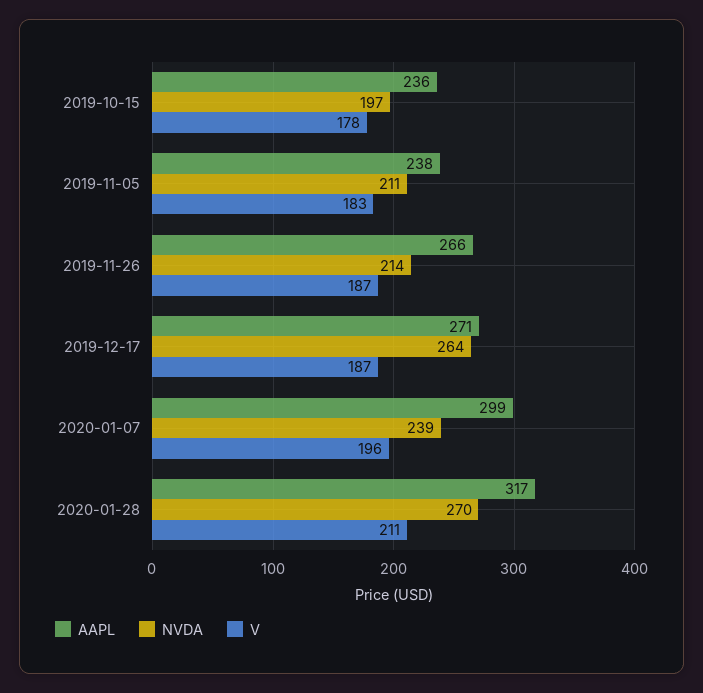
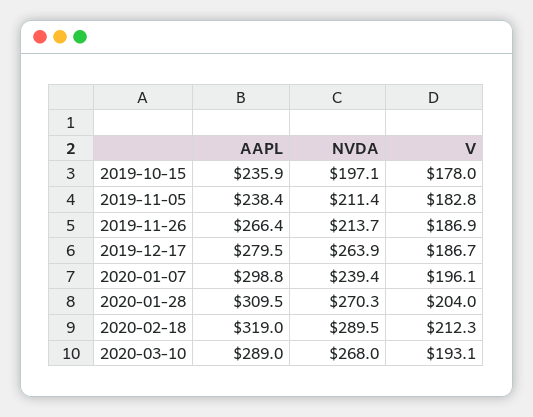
AAPL, 2019-12-17: 271 -> 279.5
AAPL, 2020-01-28: 317 -> 309.5
V, 2020-01-28: 211 -> 204
AAPL, 2020-02-18: none -> 319
NVDA, 2020-02-18: none -> 289.5
V, 2020-02-18: none -> 212.3
AAPL, 2020-03-10: none -> 289
NVDA, 2020-03-10: none -> 268
V, 2020-03-10: none -> 193.1

